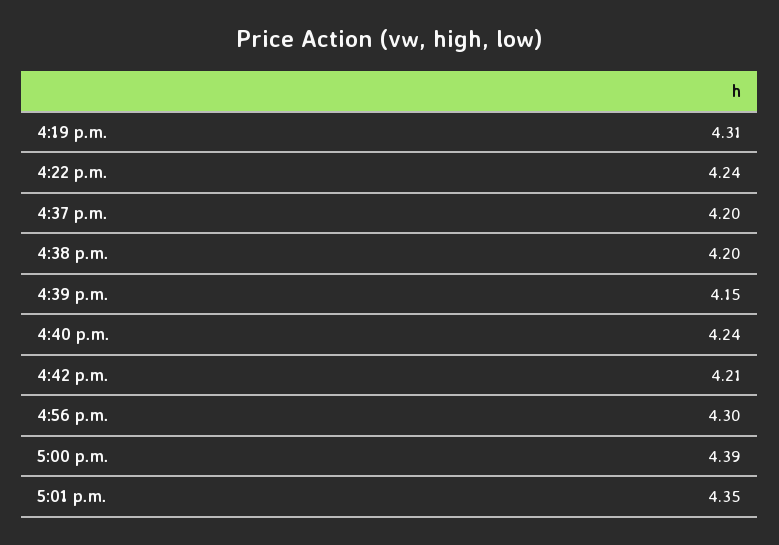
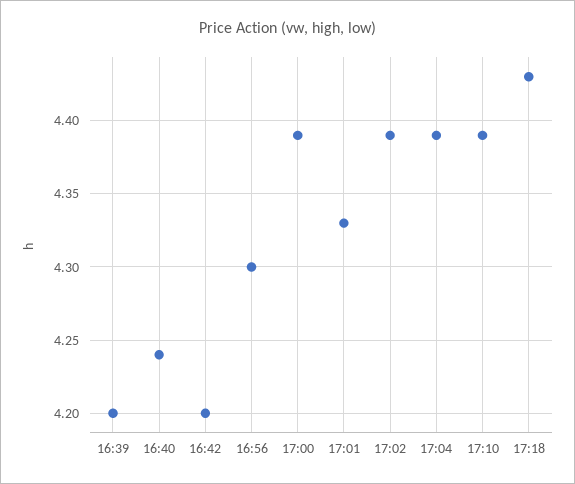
4:19 p.m.: 4.31 -> none
4:22 p.m.: 4.24 -> none
4:37 p.m.: 4.2 -> none
4:38 p.m.: 4.2 -> none
4:39 p.m.: 4.15 -> 4.2
4:42 p.m.: 4.21 -> 4.2
5:01 p.m.: 4.35 -> 4.33
17:02: none -> 4.39
17:04: none -> 4.39
17:10: none -> 4.39
17:18: none -> 4.43

